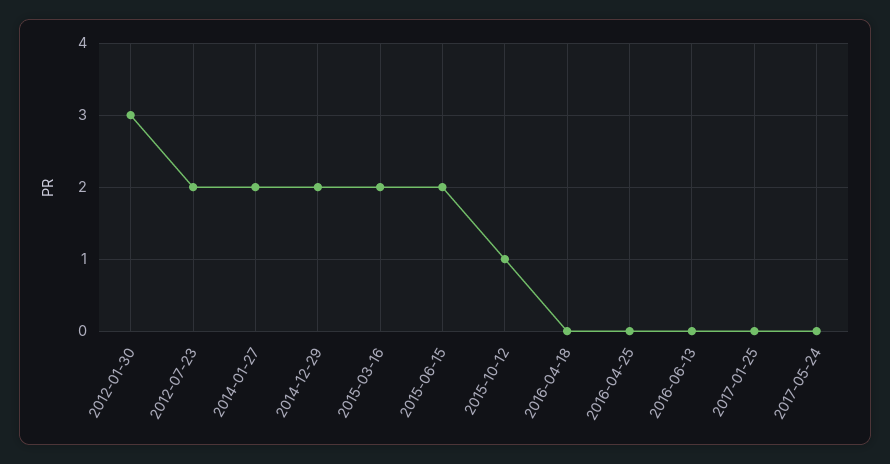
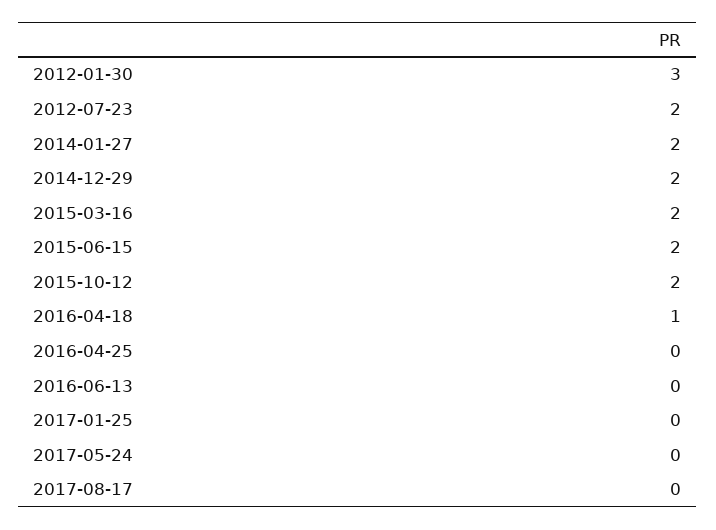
2015-10-12: 1 -> 2
2016-04-18: 0 -> 1
2017-08-17: none -> 0

